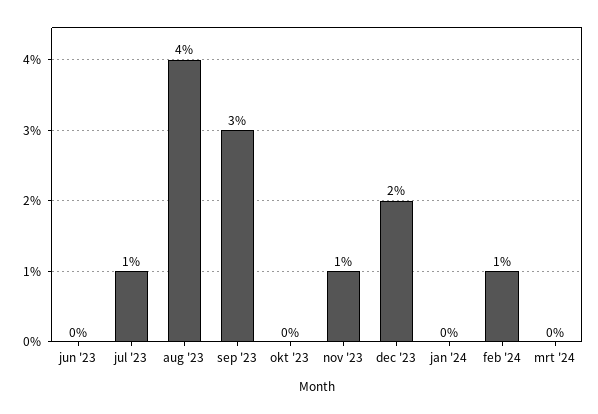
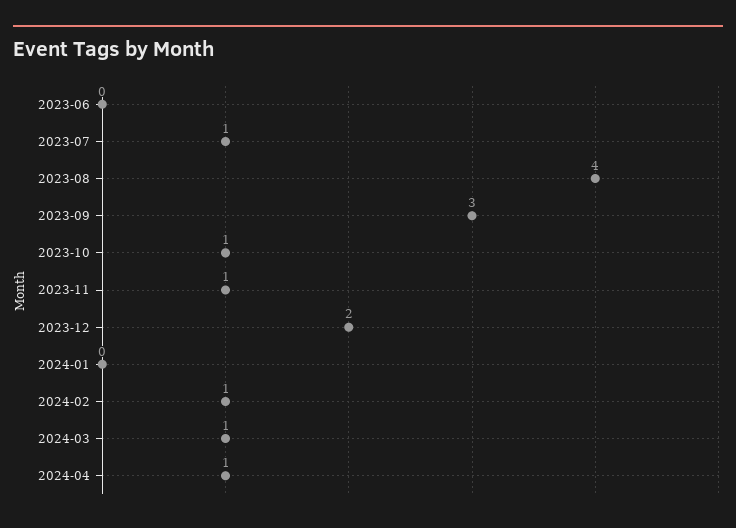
okt '23: 0 -> 1
mrt '24: 0 -> 1
2024-04: none -> 1

